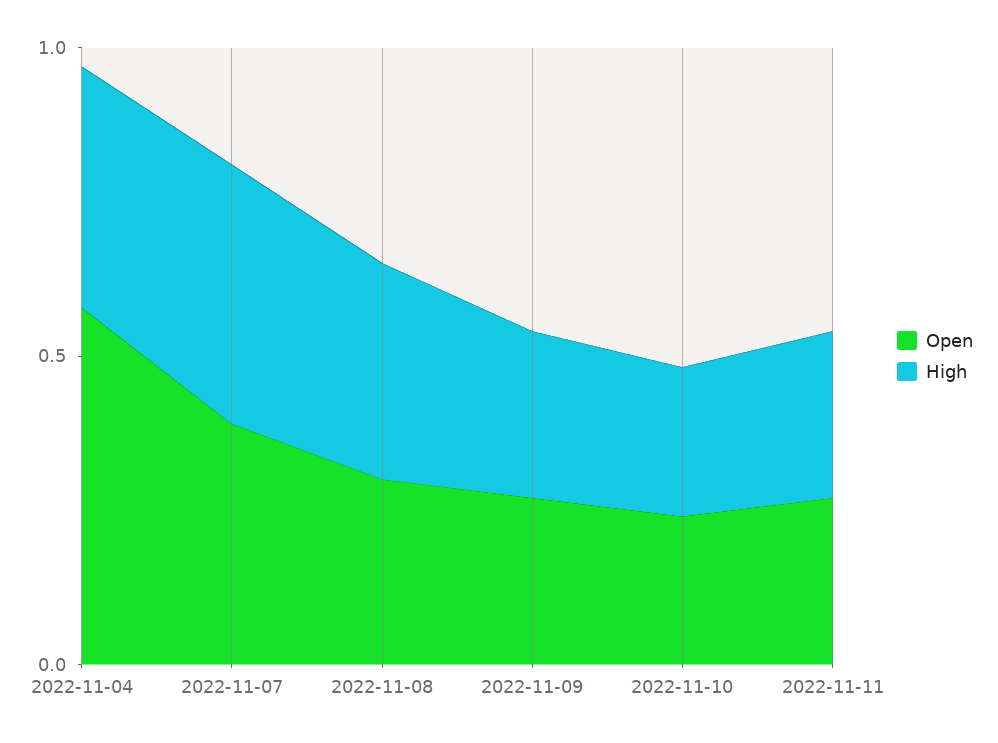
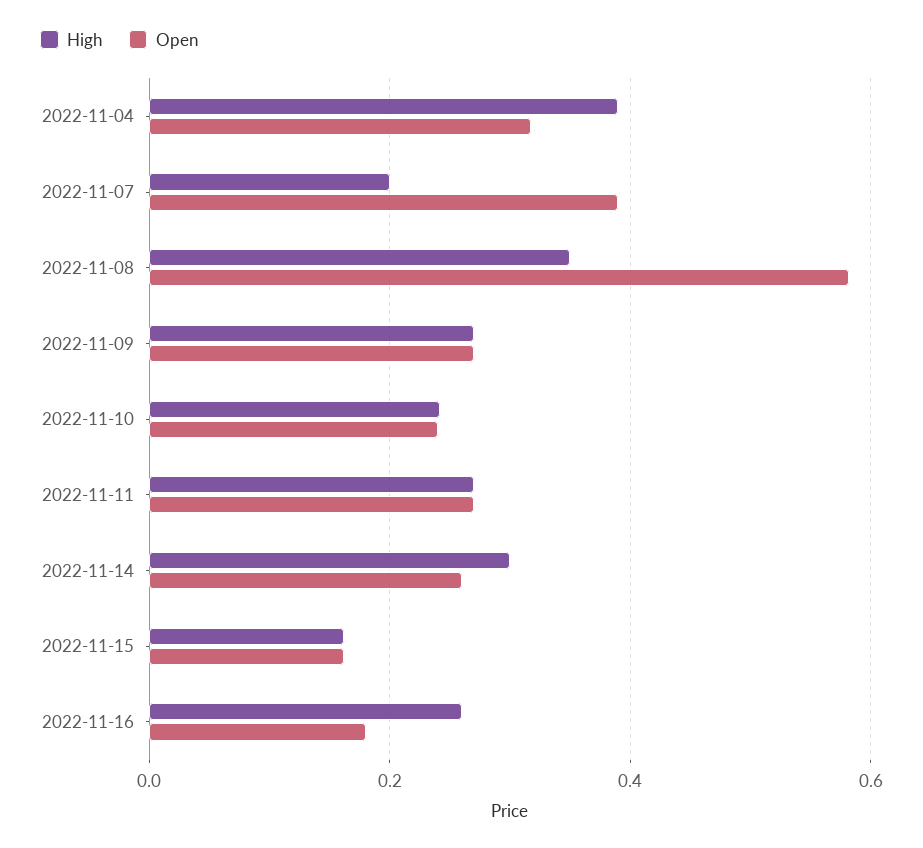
Open, 2022-11-04: 0.6 -> 0.32
High, 2022-11-07: 0.4 -> 0.2
Open, 2022-11-08: 0.3 -> 0.58
High, 2022-11-14: none -> 0.3
Open, 2022-11-14: none -> 0.26
High, 2022-11-15: none -> 0.16
Open, 2022-11-15: none -> 0.16
High, 2022-11-16: none -> 0.26
Open, 2022-11-16: none -> 0.18

